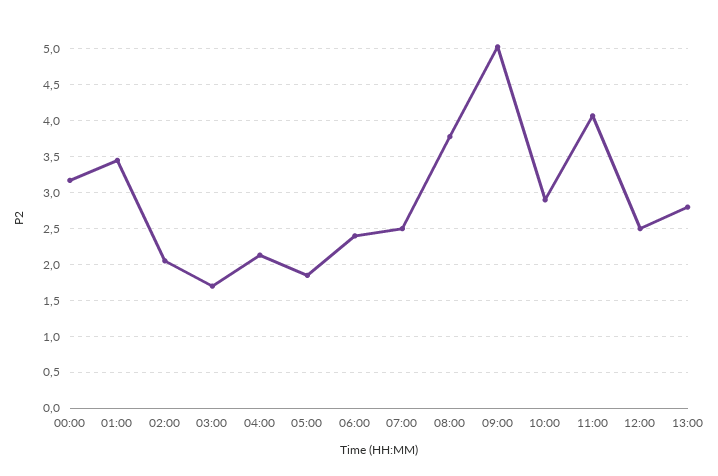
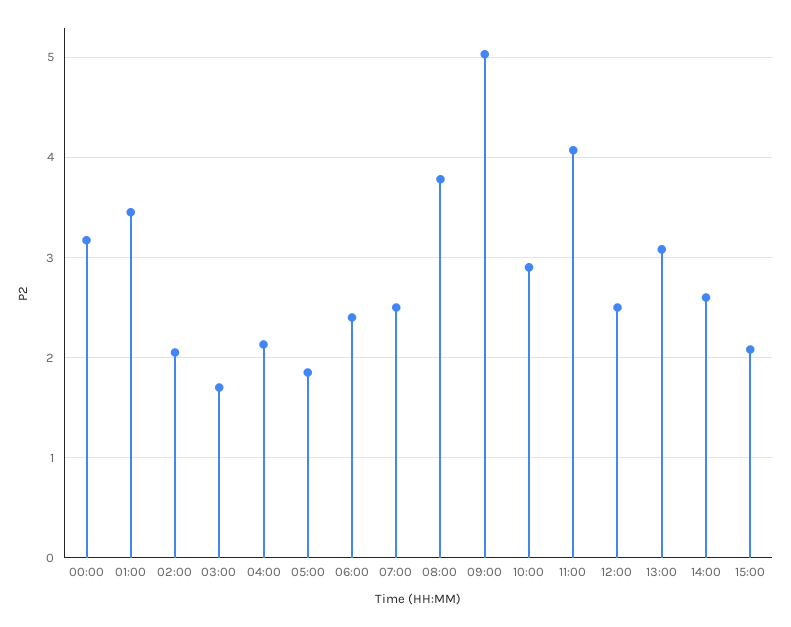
13:00: 2.8 -> 3.1
14:00: none -> 2.6
15:00: none -> 2.1

